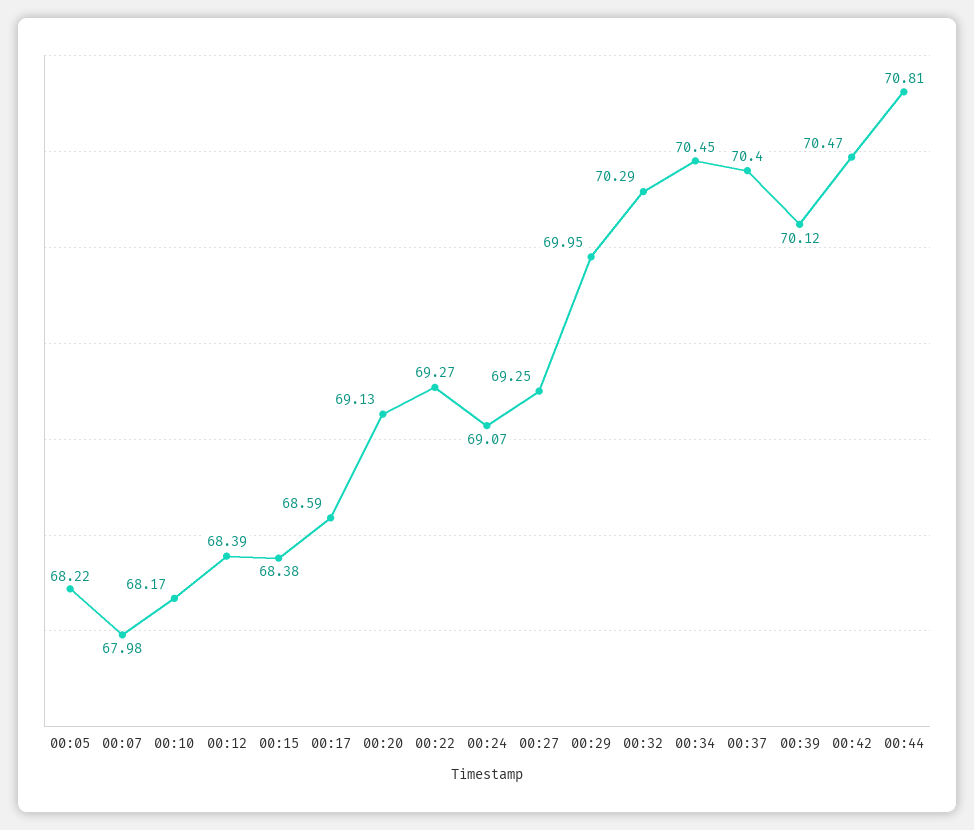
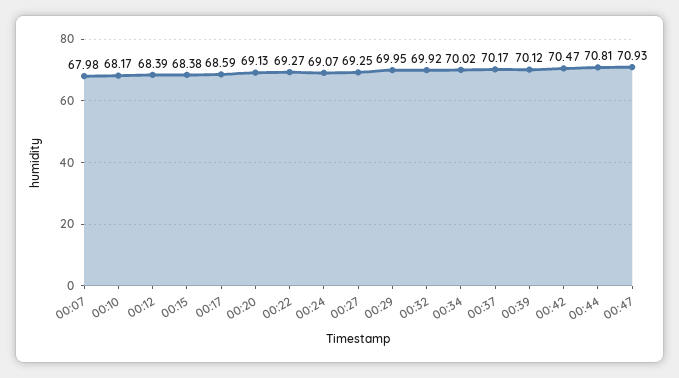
00:05: 68.22 -> none
00:32: 70.29 -> 69.92
00:34: 70.45 -> 70.02
00:37: 70.4 -> 70.17
00:47: none -> 70.93

